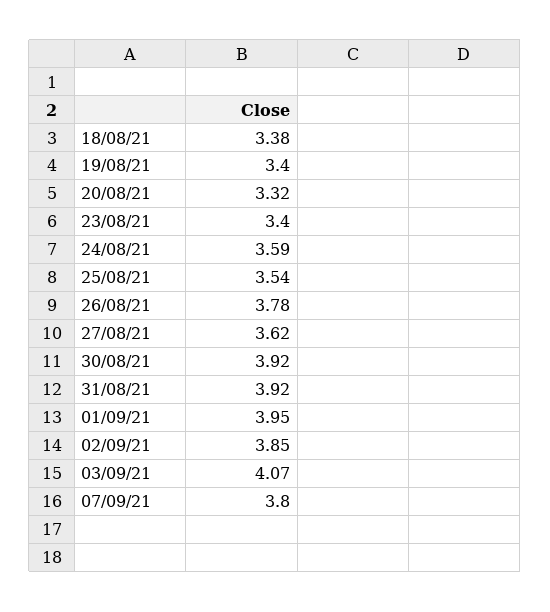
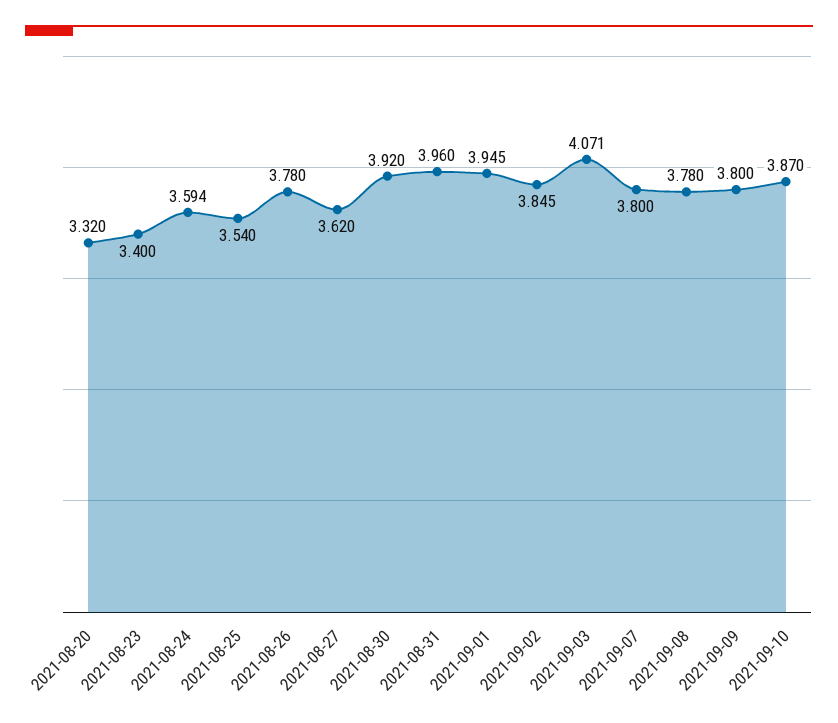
18/08/21: 3.38 -> none
19/08/21: 3.4 -> none
31/08/21: 3.92 -> 3.96
2021-09-08: none -> 3.78
2021-09-09: none -> 3.8
2021-09-10: none -> 3.87

